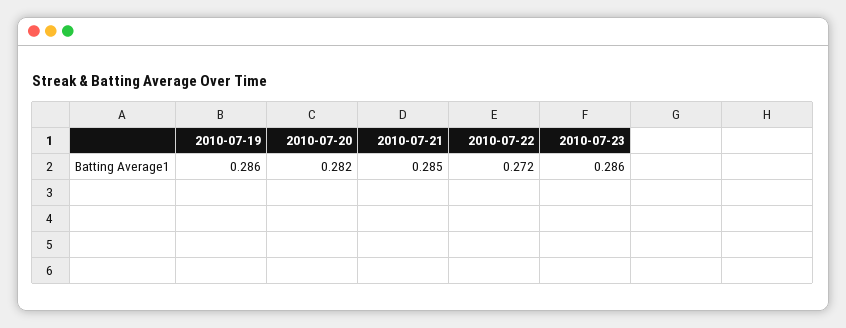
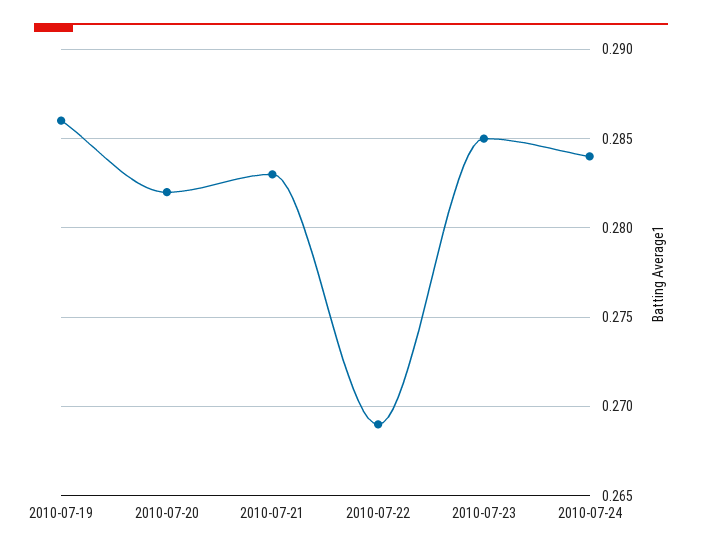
2010-07-21: 0.285 -> 0.283
2010-07-22: 0.272 -> 0.269
2010-07-23: 0.286 -> 0.285
2010-07-24: none -> 0.284

